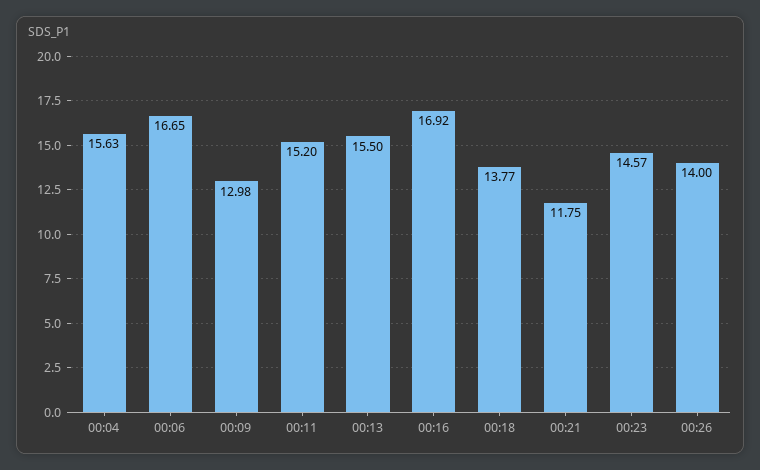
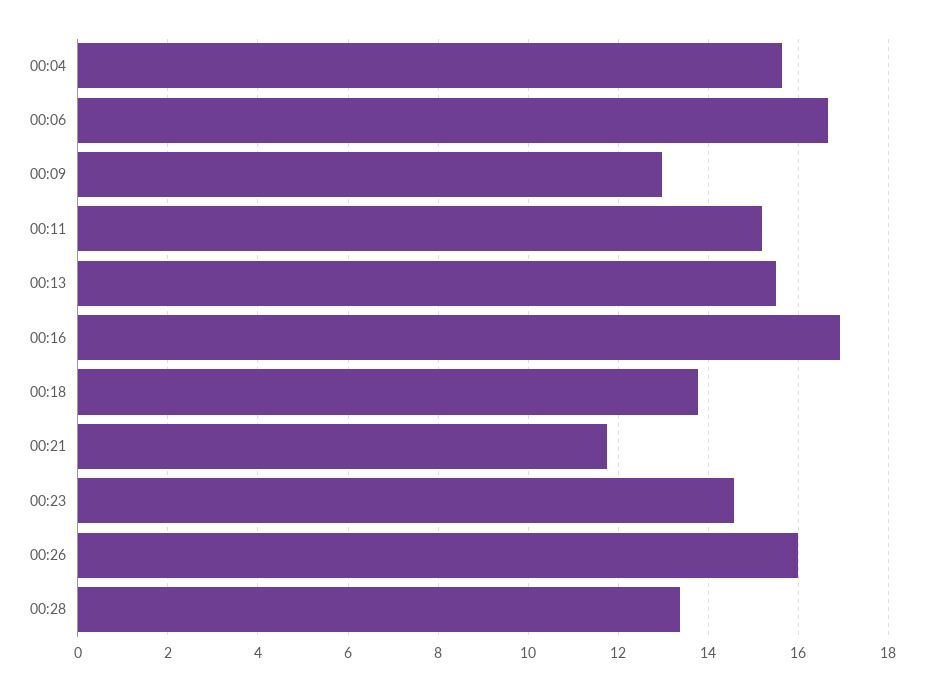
00:26: 14 -> 16
00:28: none -> 13.4

